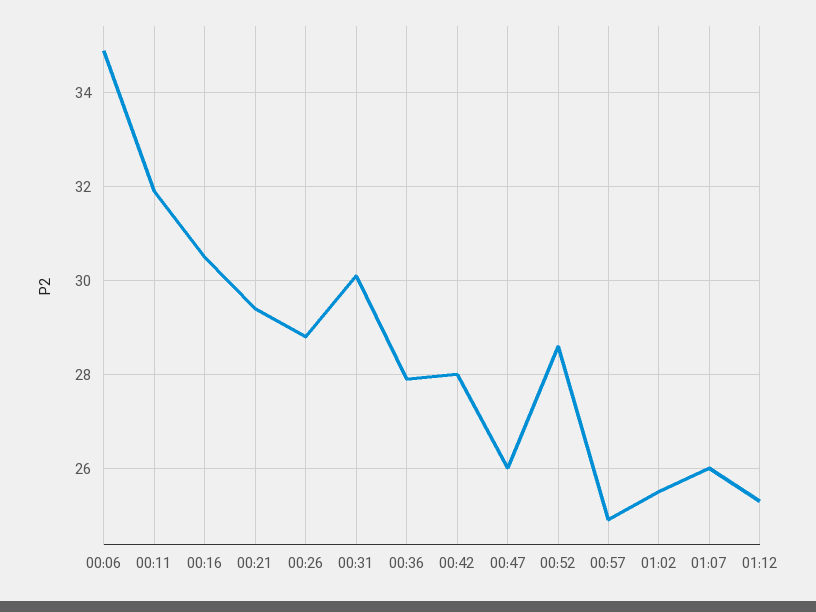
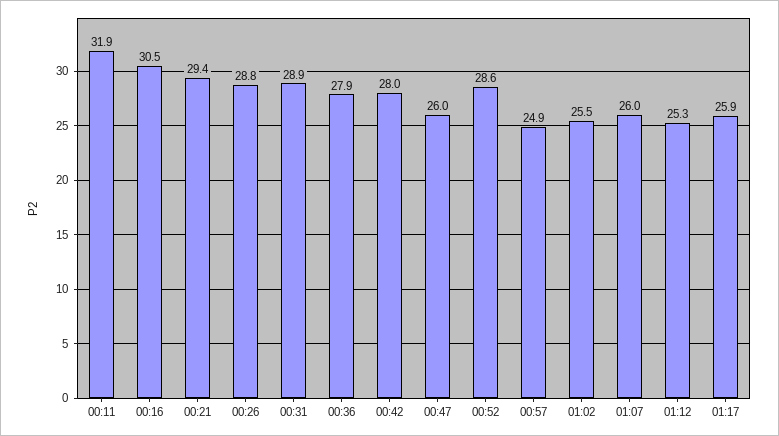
00:06: 35 -> none
00:31: 30 -> 28.9
01:17: none -> 25.9

